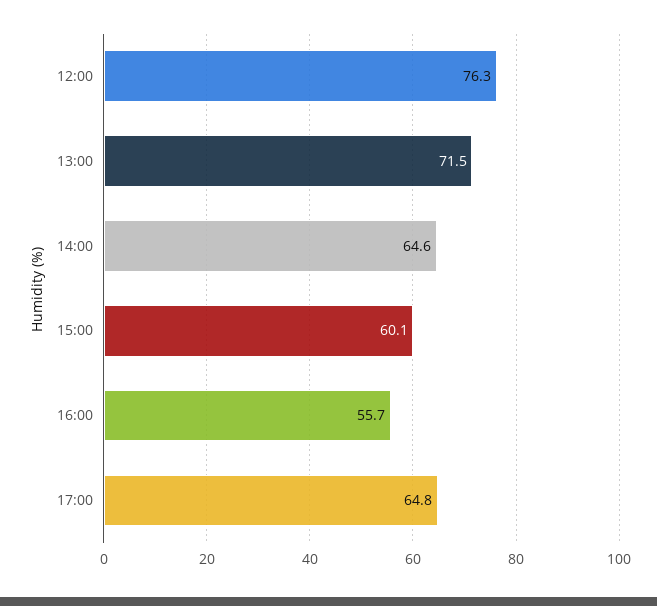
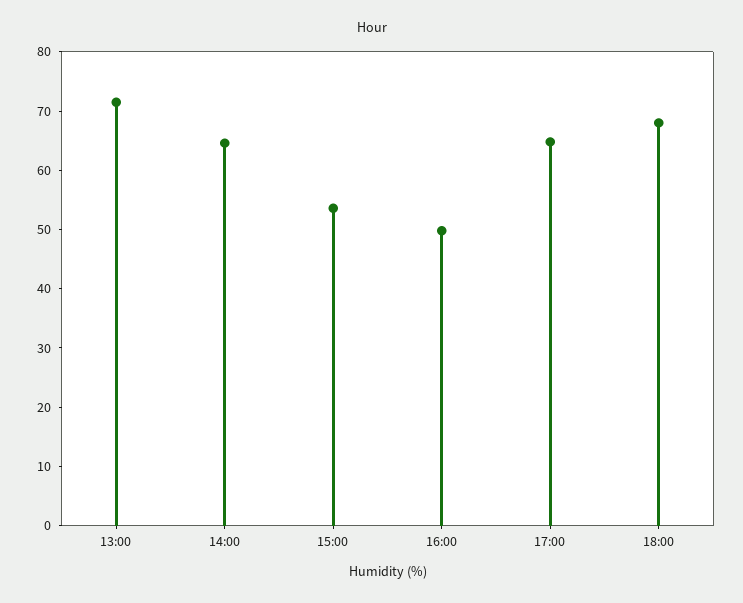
12:00: 76.3 -> none
15:00: 60.1 -> 54
16:00: 55.7 -> 50
18:00: none -> 68

